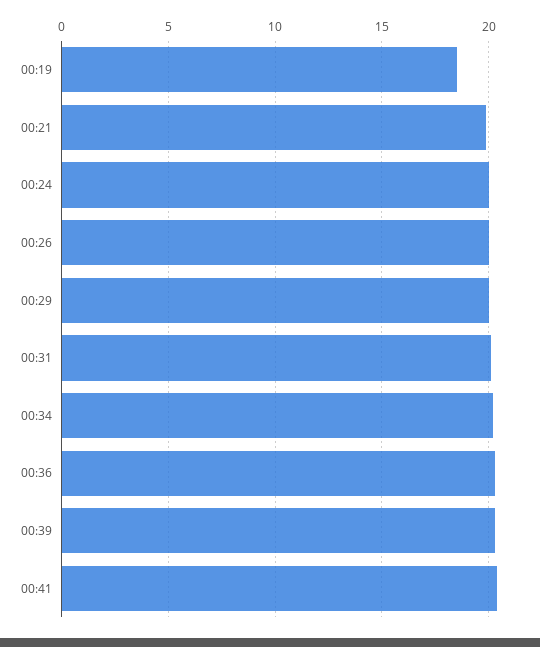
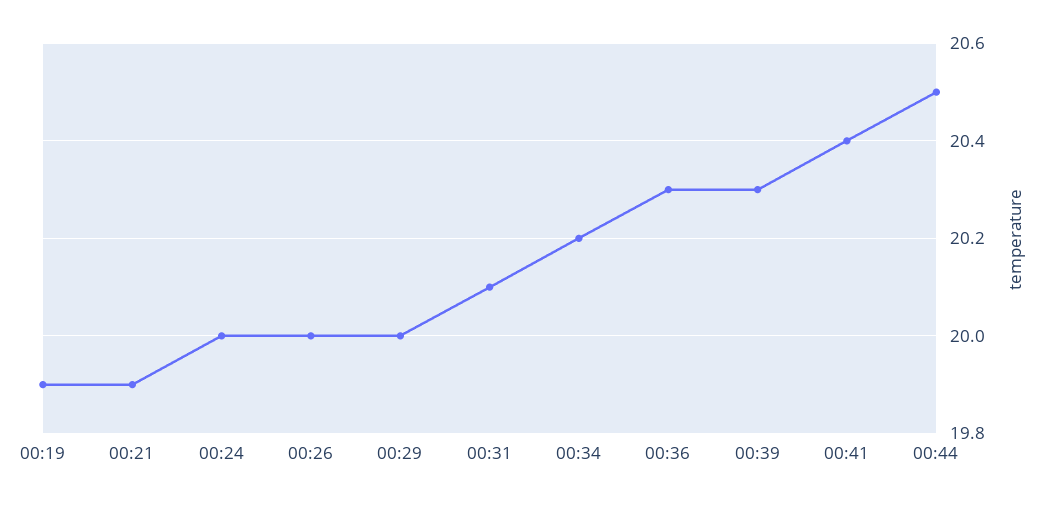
00:19: 18.5 -> 19.9
00:44: none -> 20.5

